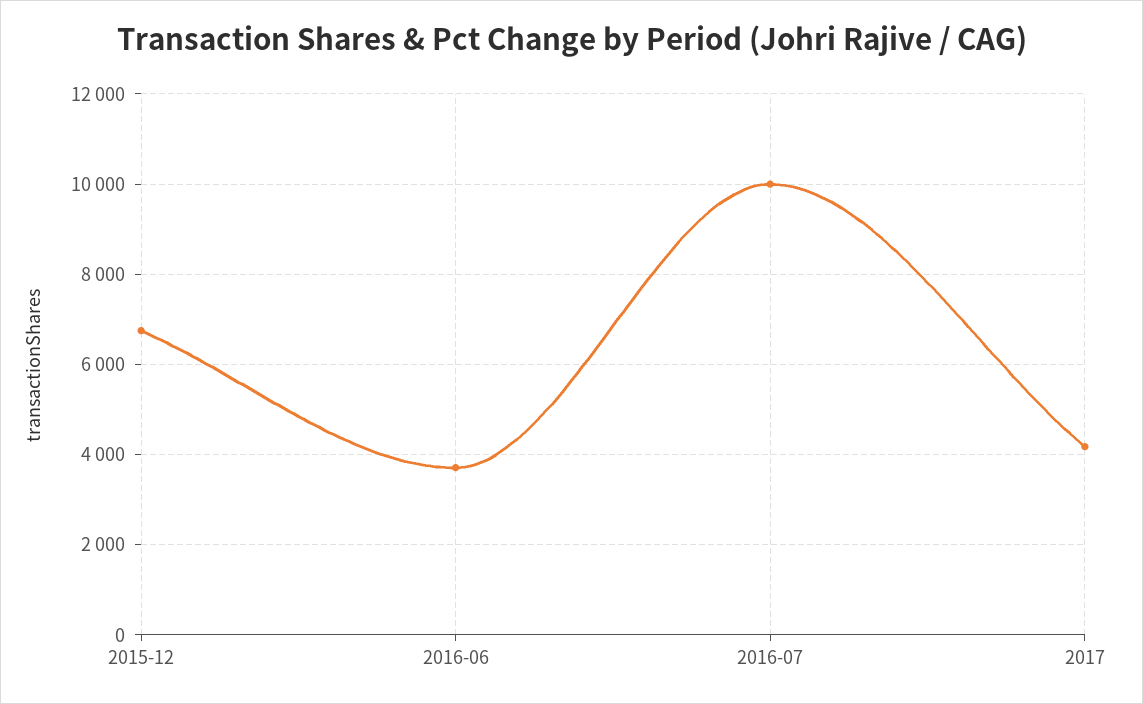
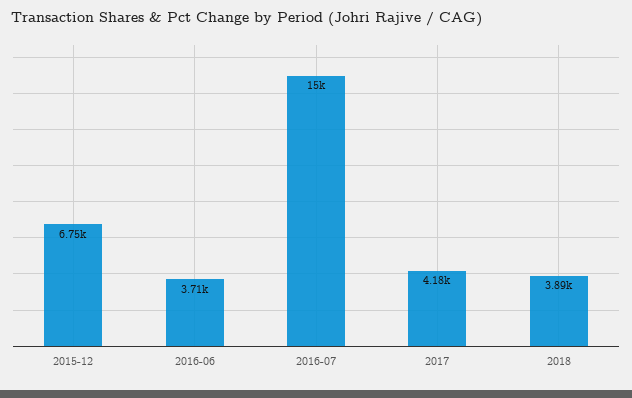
2016-07: 10000 -> 15000
2018: none -> 3890

